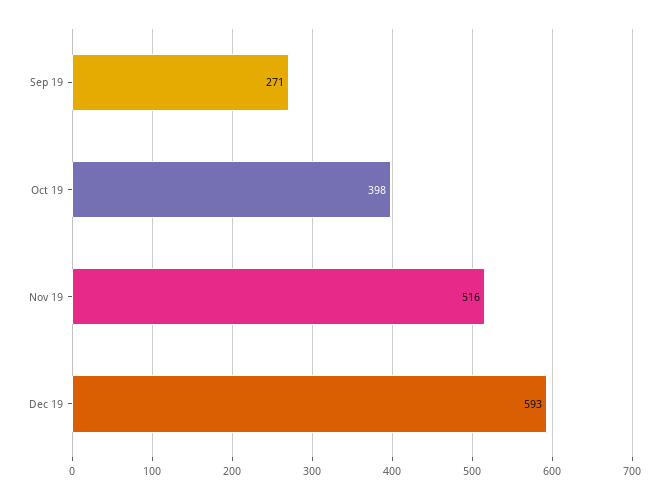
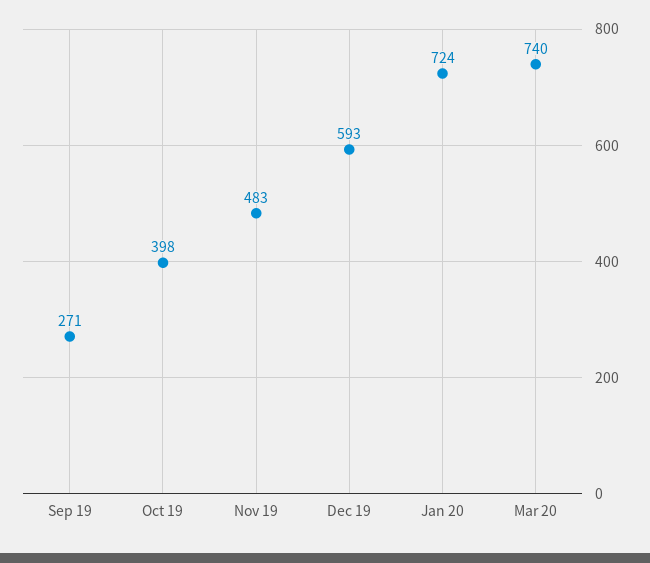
Nov 19: 516 -> 483
Jan 20: none -> 724
Mar 20: none -> 740

